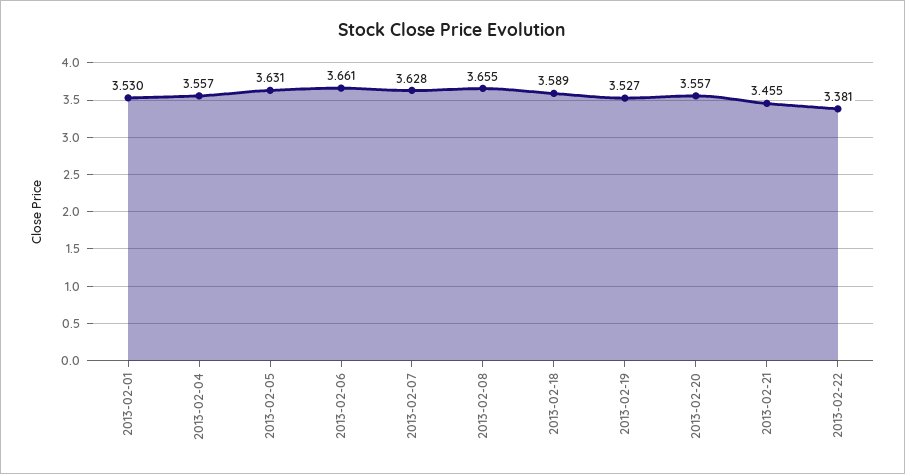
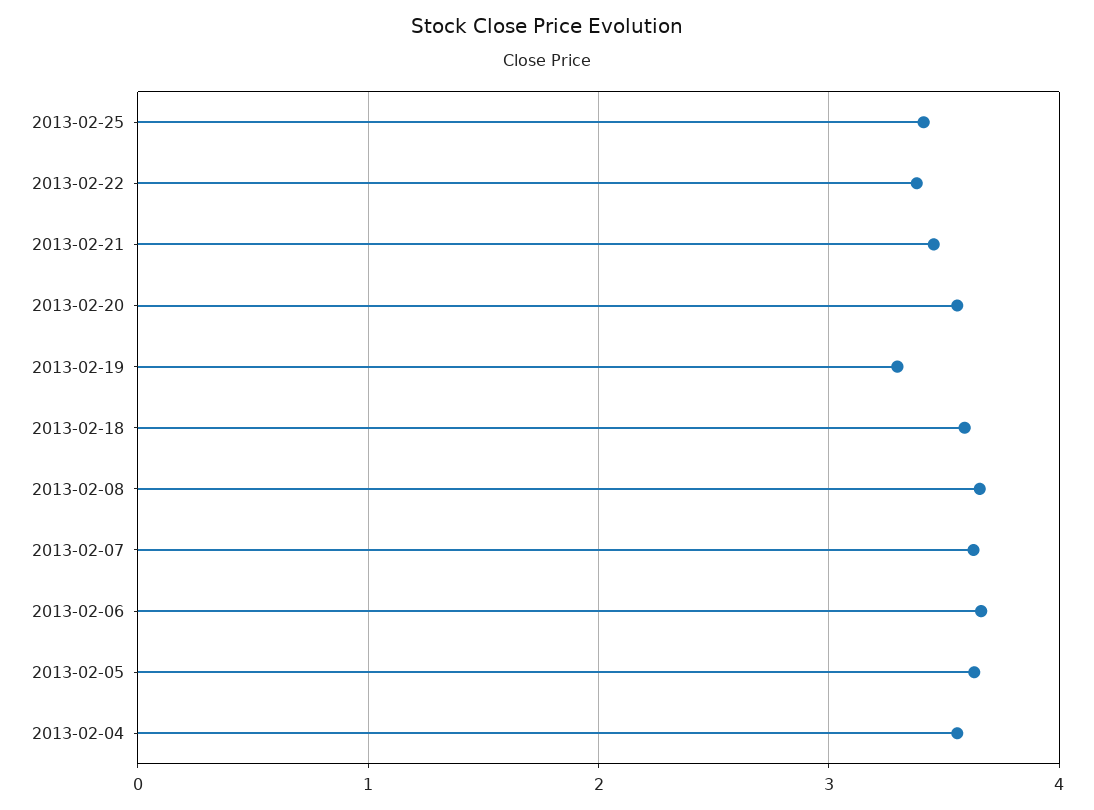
2013-02-01: 3.53 -> none
2013-02-19: 3.527 -> 3.3
2013-02-25: none -> 3.4

